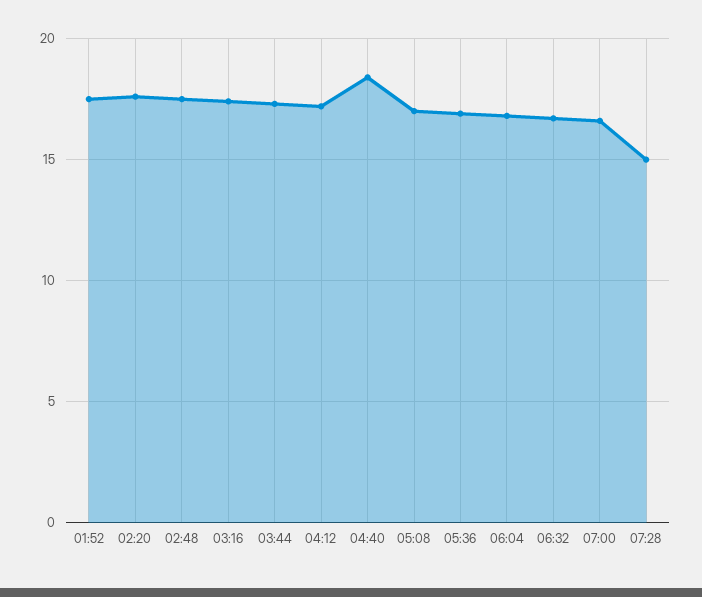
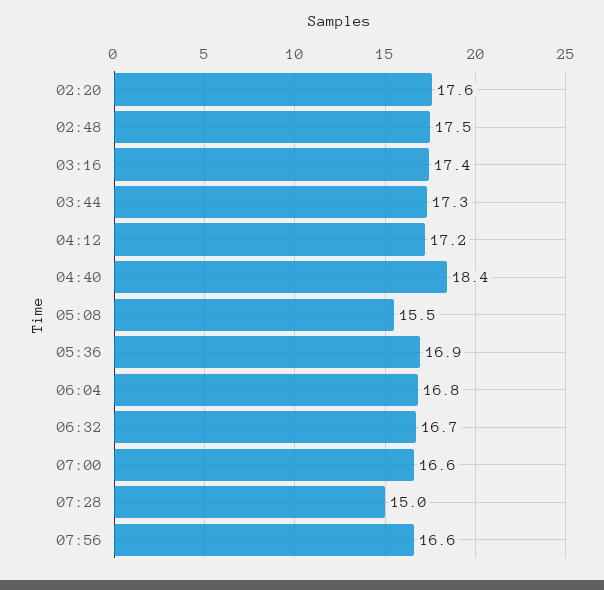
01:52: 17.5 -> none
05:08: 17 -> 15.5
07:56: none -> 16.6

